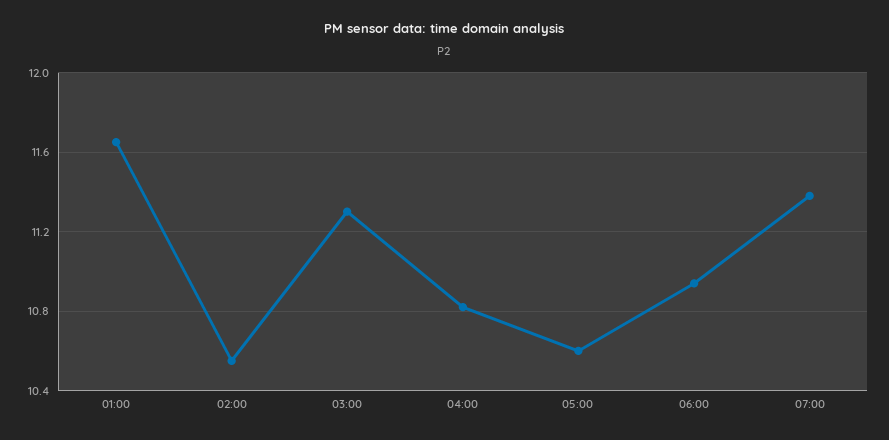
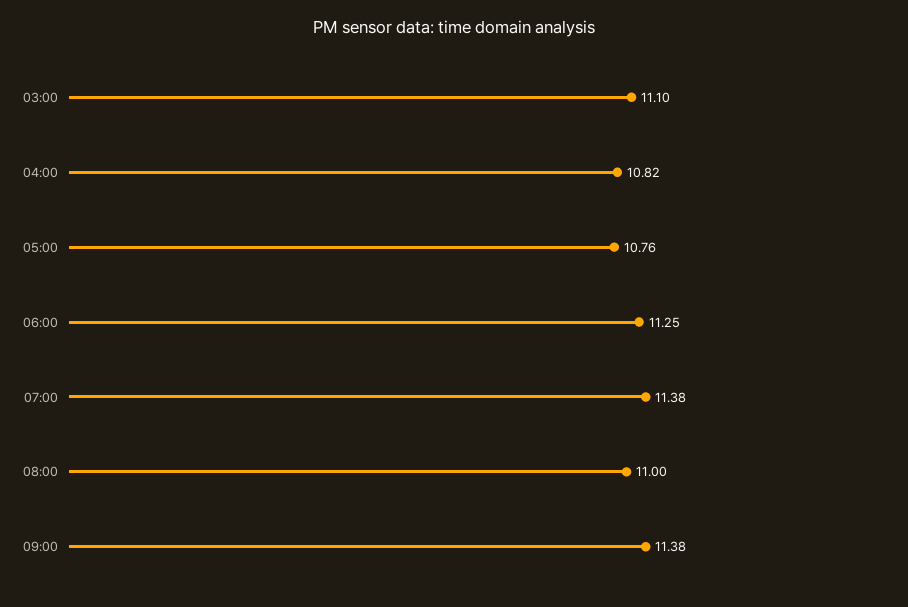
01:00: 11.65 -> none
02:00: 10.55 -> none
03:00: 11.3 -> 11.1
05:00: 10.6 -> 10.76
06:00: 10.95 -> 11.25
08:00: none -> 11
09:00: none -> 11.38

